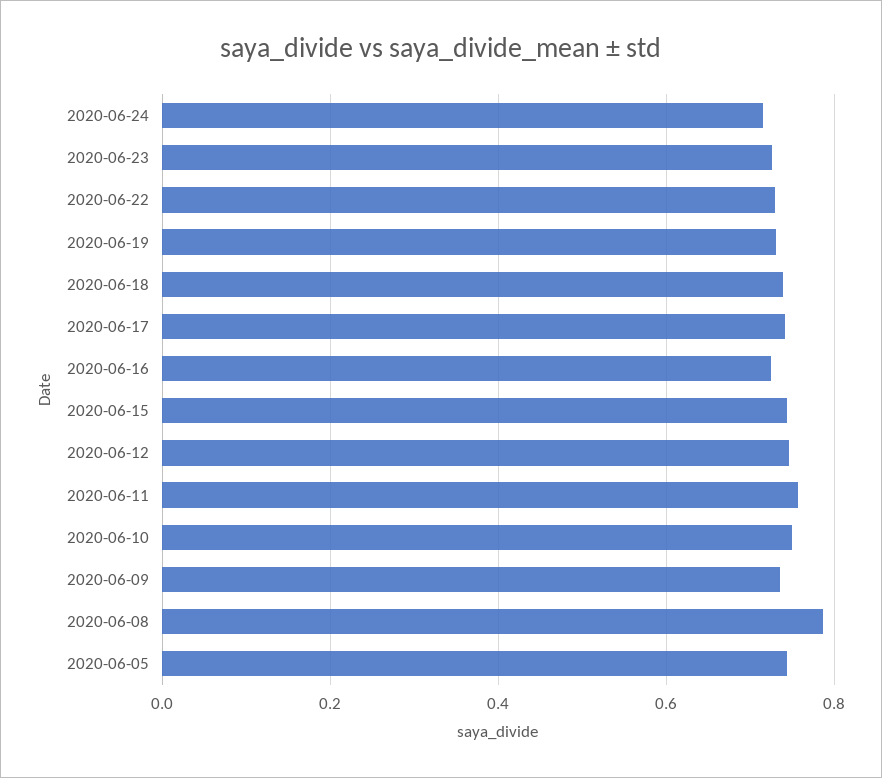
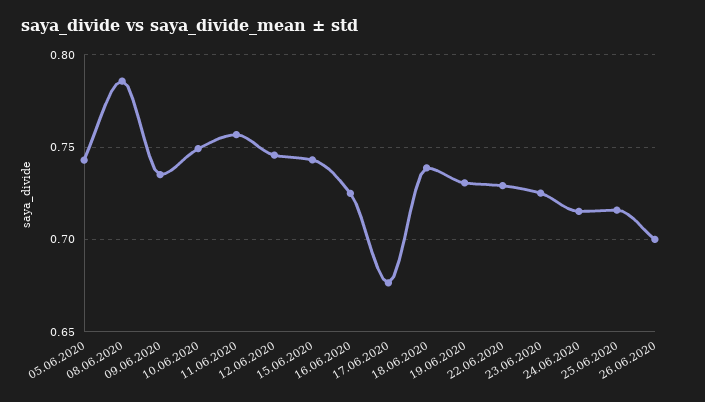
2020-06-17: 0.74 -> 0.675
25.06.2020: none -> 0.715
26.06.2020: none -> 0.7

